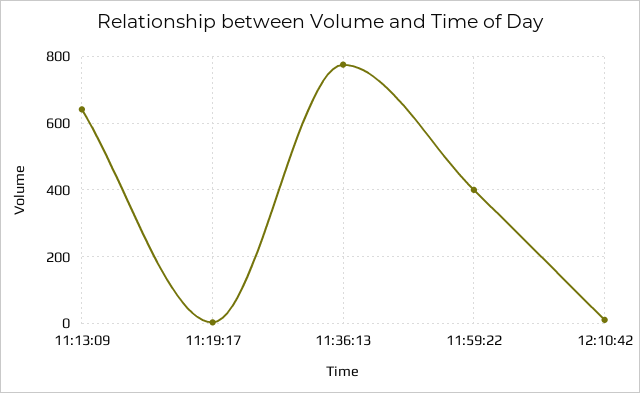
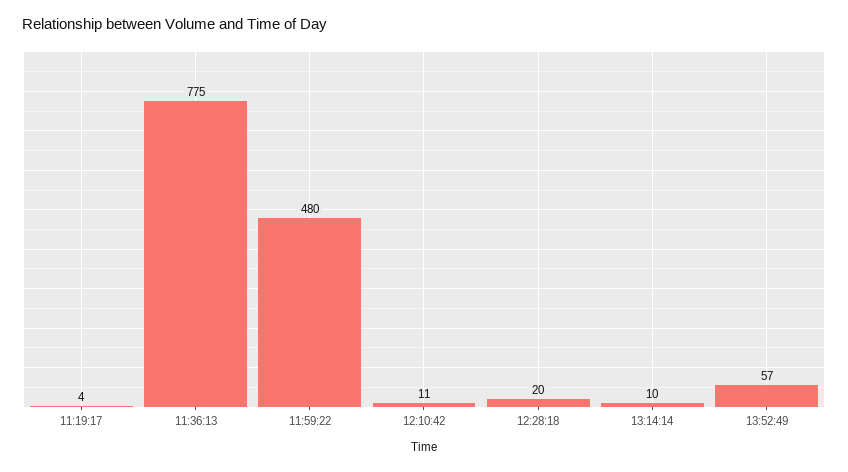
11:13:09: 640 -> none
11:59:22: 400 -> 480
12:28:18: none -> 20
13:14:14: none -> 10
13:52:49: none -> 57

